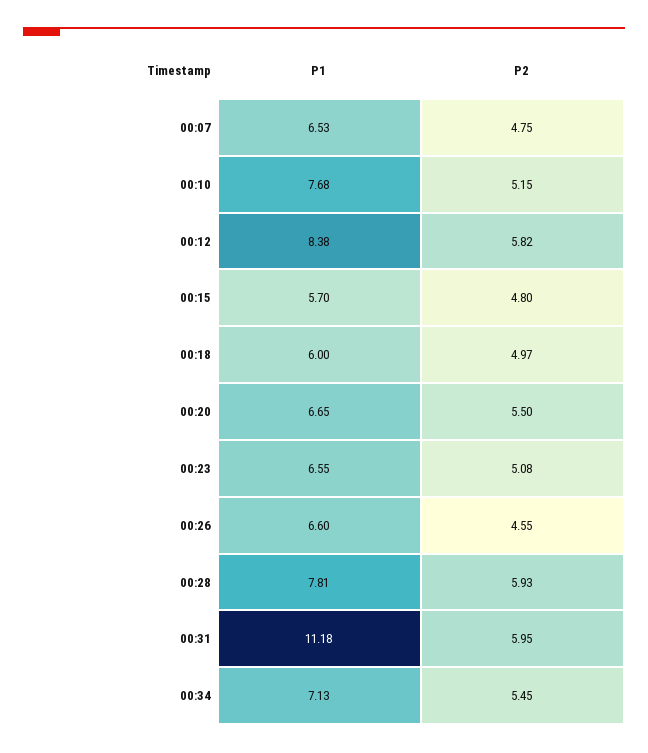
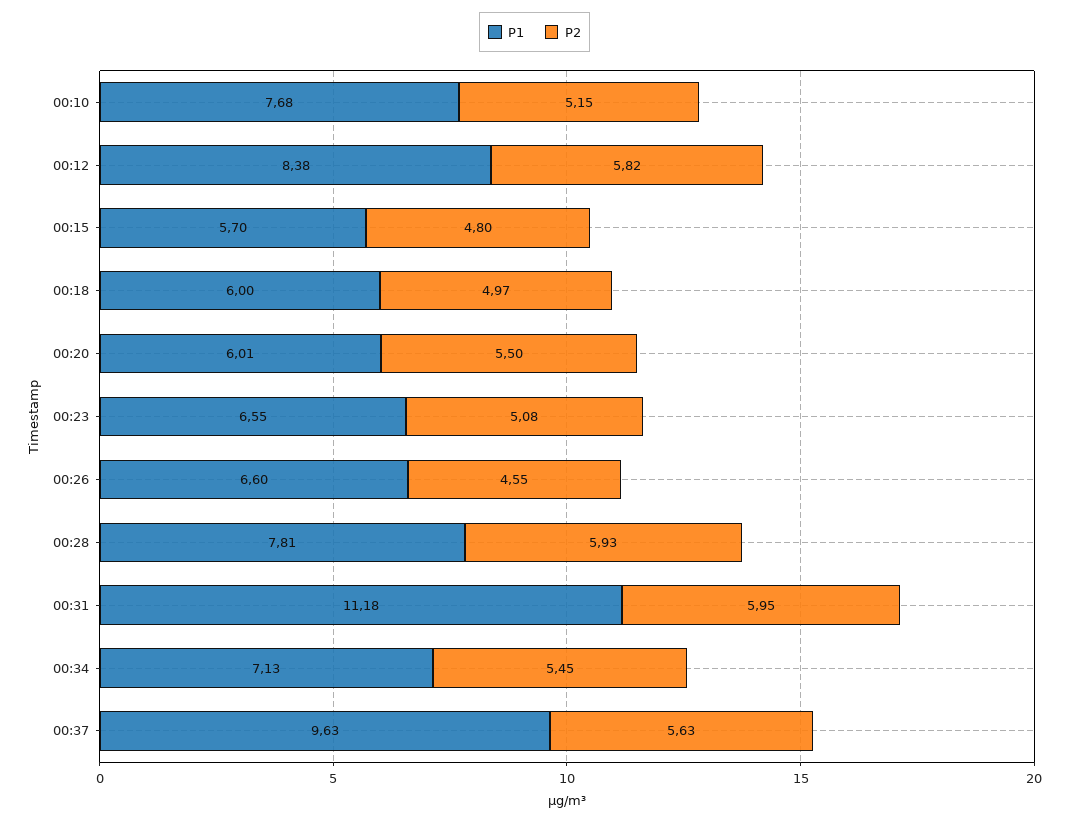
P1, 00:07: 6.53 -> none
P2, 00:07: 4.75 -> none
P1, 00:20: 6.65 -> 6.01
P1, 00:37: none -> 9.63
P2, 00:37: none -> 5.63

